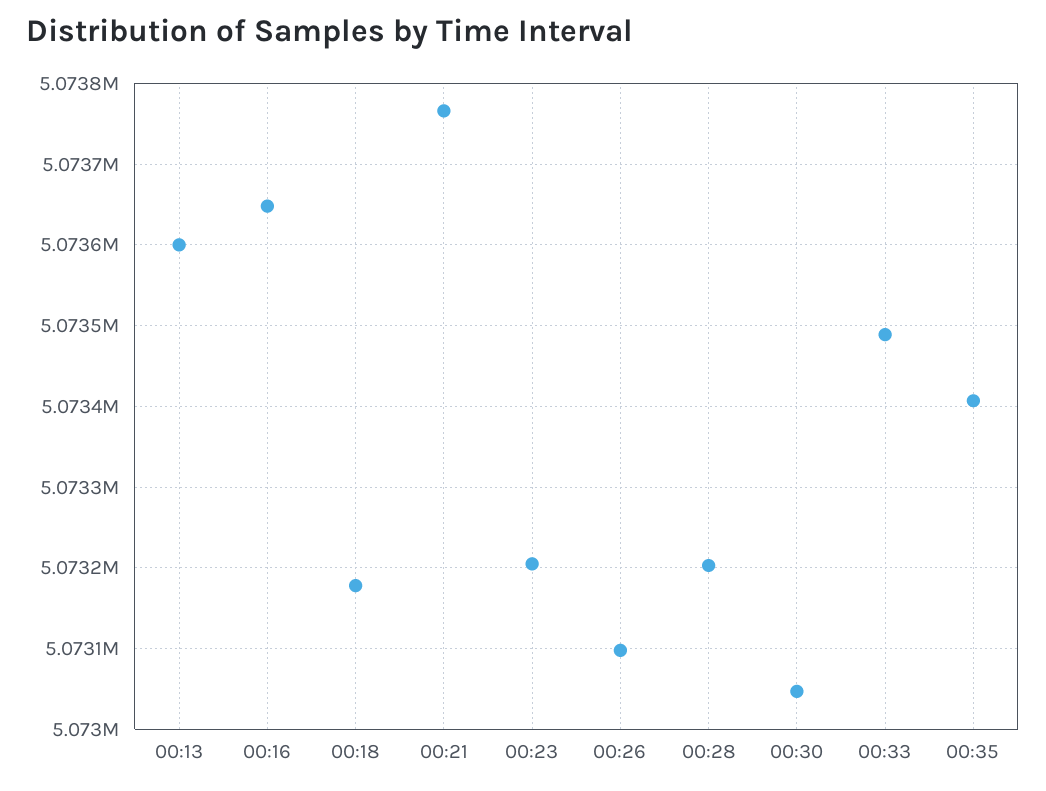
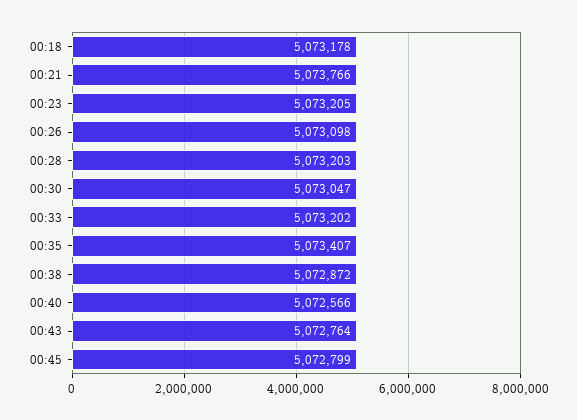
00:13: 5073600 -> none
00:16: 5073650 -> none
00:33: 5073490 -> 5073202
00:38: none -> 5072872
00:40: none -> 5072566
00:43: none -> 5072764
00:45: none -> 5072799

